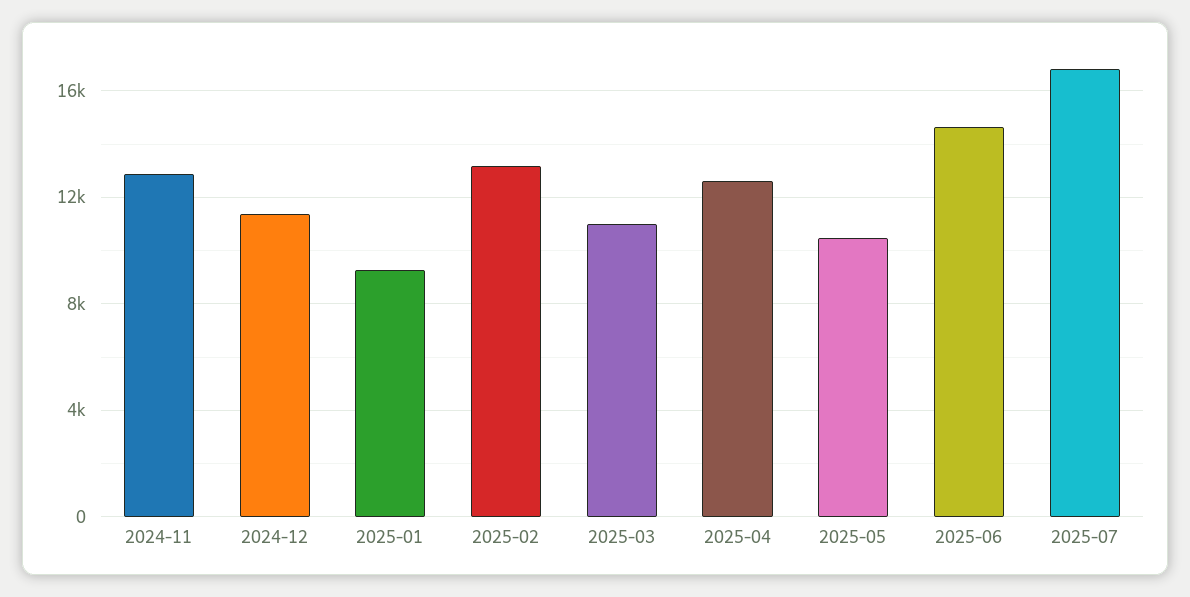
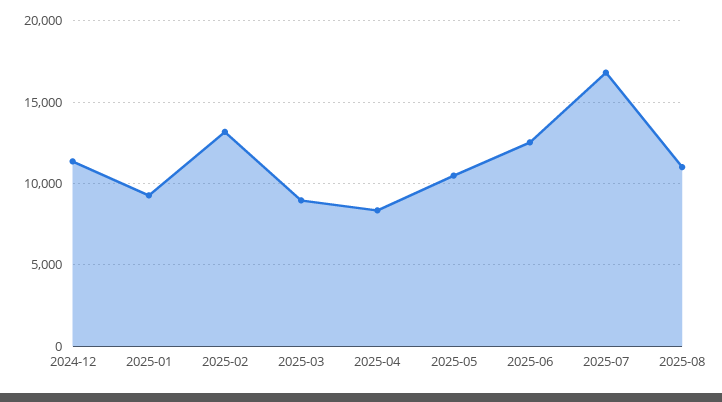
2024-11: 13000 -> none
2025-03: 11000 -> 9000
2025-04: 12500 -> 8500
2025-06: 14500 -> 12500
2025-08: none -> 11000

